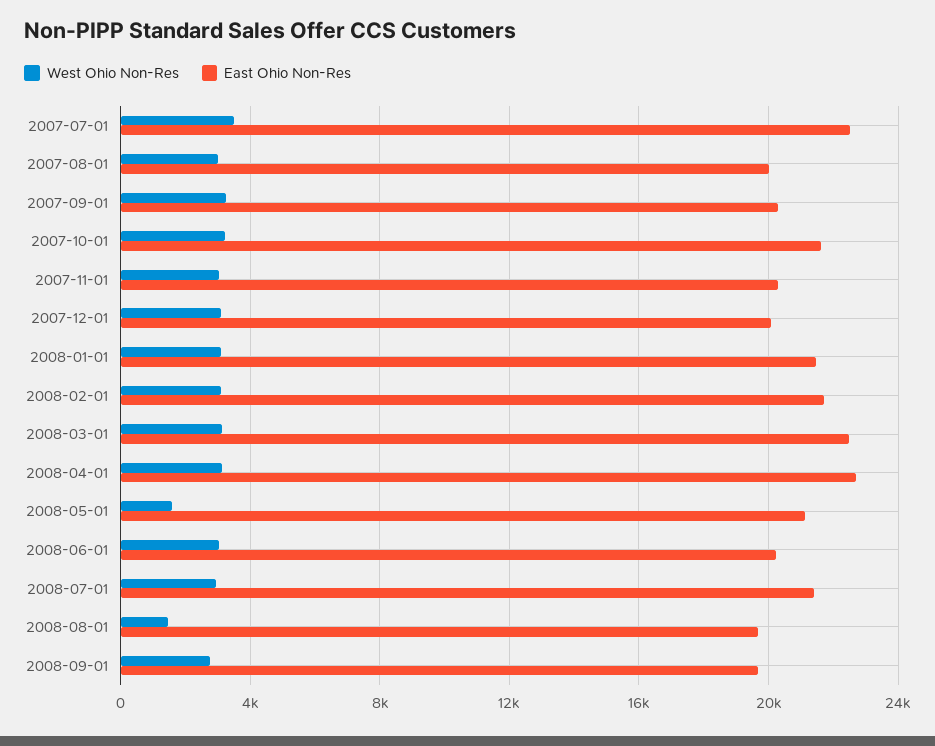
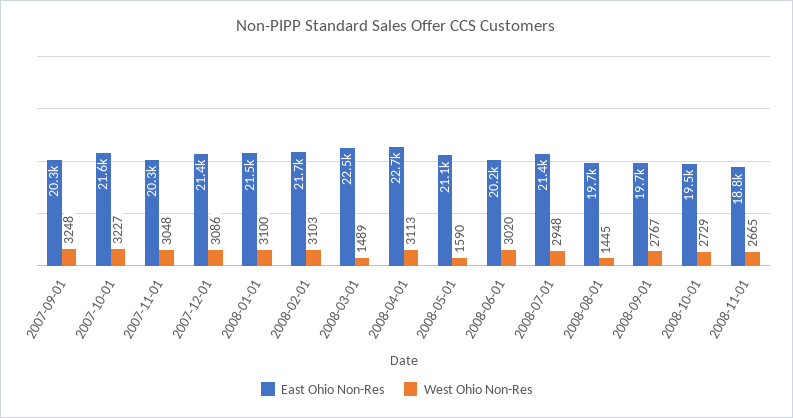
West Ohio Non-Res, 2007-07-01: 3500 -> none
East Ohio Non-Res, 2007-07-01: 22500 -> none
West Ohio Non-Res, 2007-08-01: 3000 -> none
East Ohio Non-Res, 2007-08-01: 20000 -> none
East Ohio Non-Res, 2007-12-01: 20000 -> 21400
West Ohio Non-Res, 2008-03-01: 3000 -> 1489
East Ohio Non-Res, 2008-10-01: none -> 19500
West Ohio Non-Res, 2008-10-01: none -> 2729
East Ohio Non-Res, 2008-11-01: none -> 18800
West Ohio Non-Res, 2008-11-01: none -> 2665

